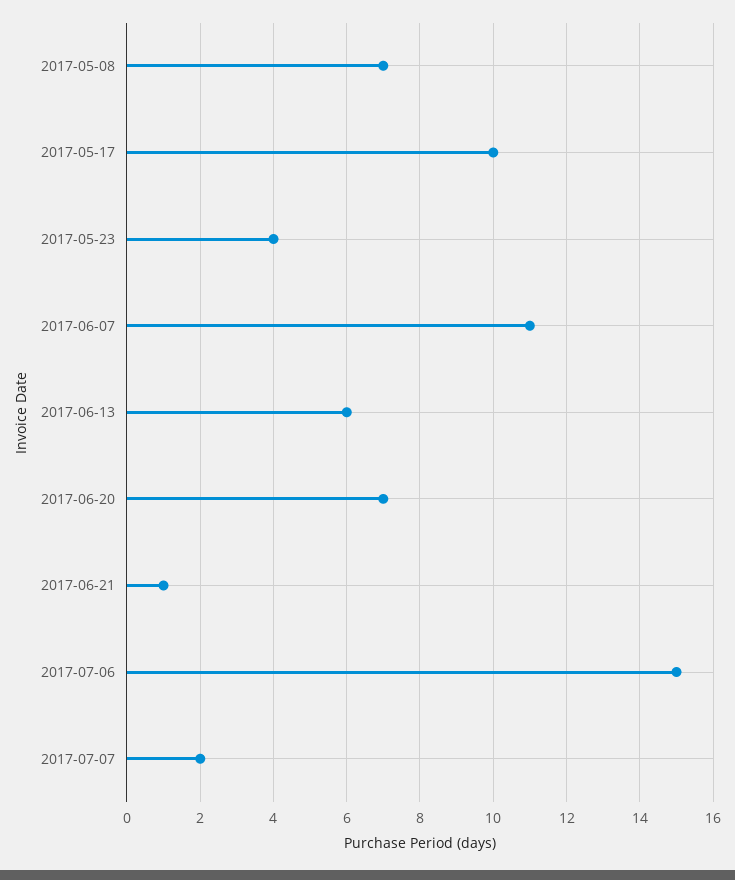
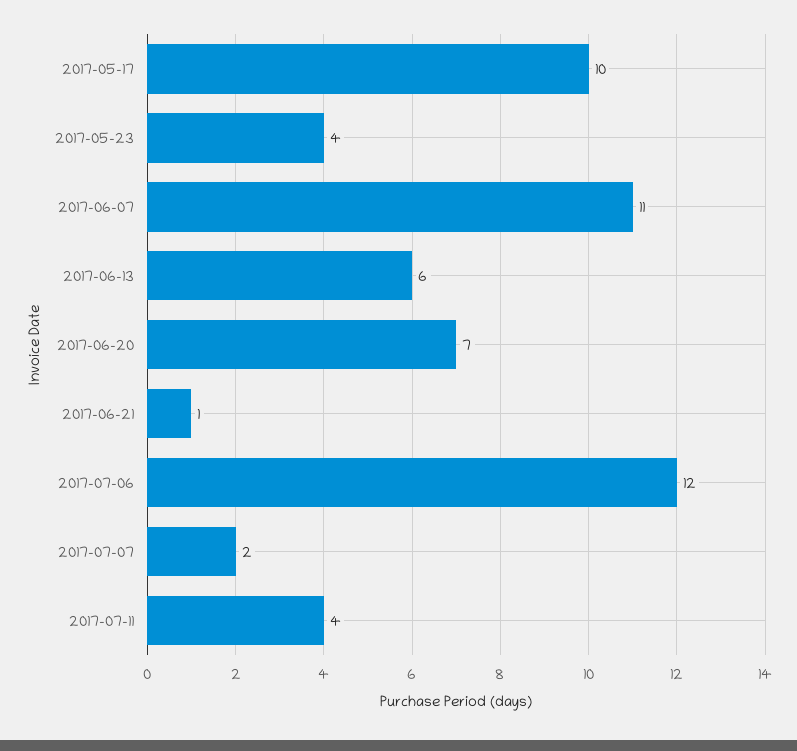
2017-05-08: 7 -> none
2017-07-06: 15 -> 12
2017-07-11: none -> 4

